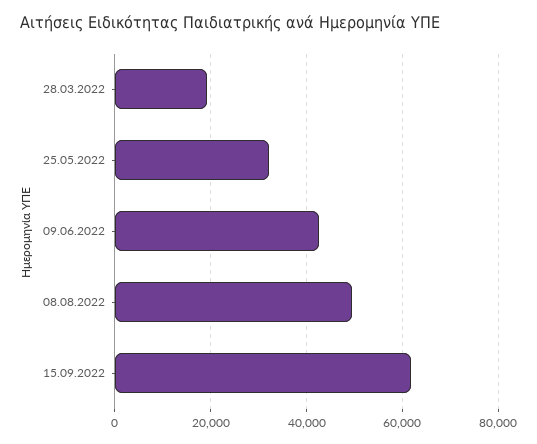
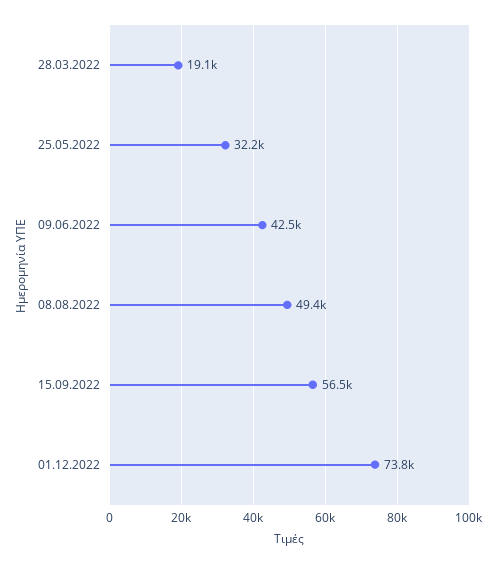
15.09.2022: 62000 -> 56500
01.12.2022: none -> 73800

